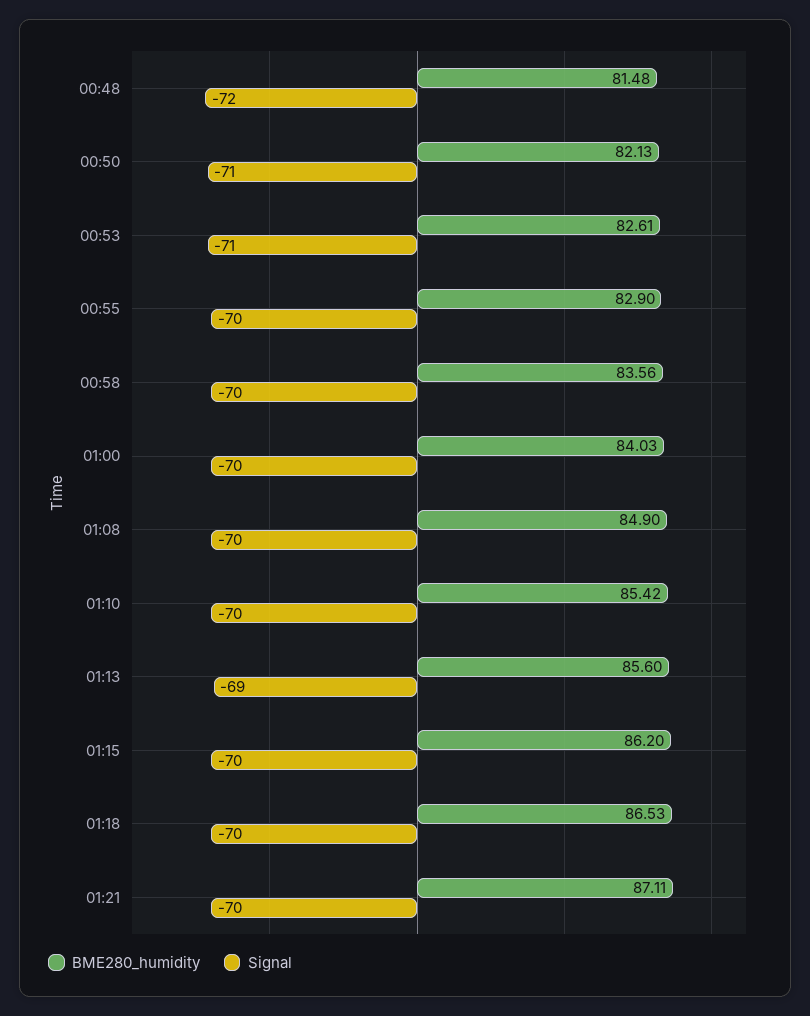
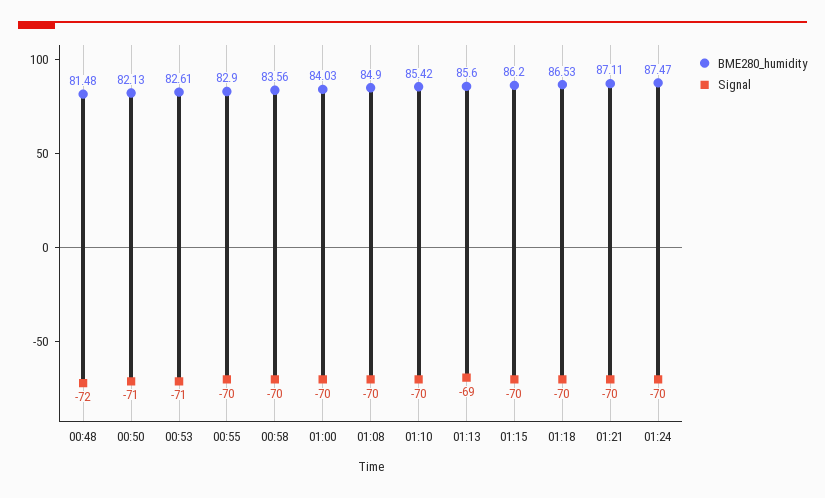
BME280_humidity, 01:24: none -> 87.47
Signal, 01:24: none -> -70

